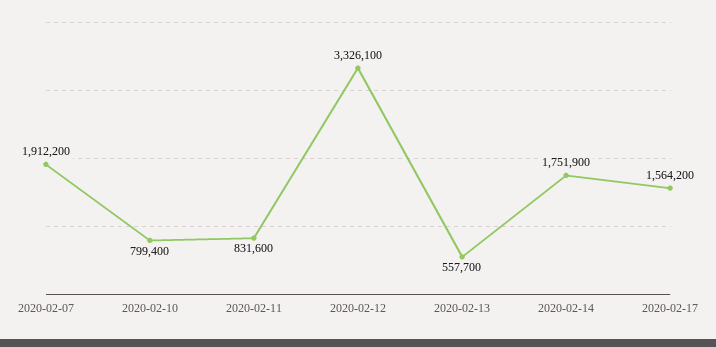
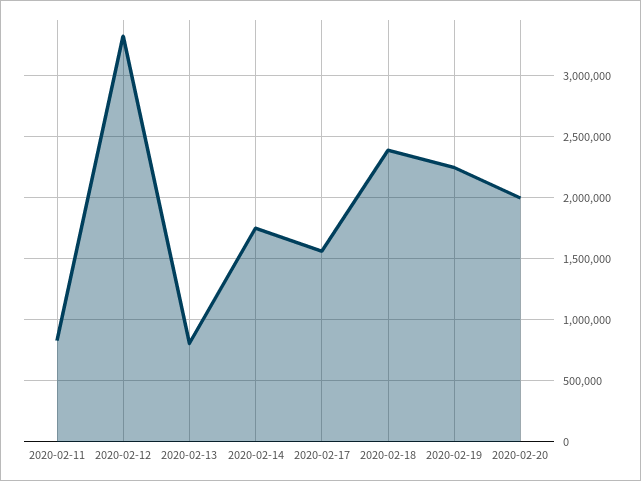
2020-02-07: 1912200 -> none
2020-02-10: 799400 -> none
2020-02-13: 557700 -> 800000
2020-02-18: none -> 2400000
2020-02-19: none -> 2250000
2020-02-20: none -> 2000000

